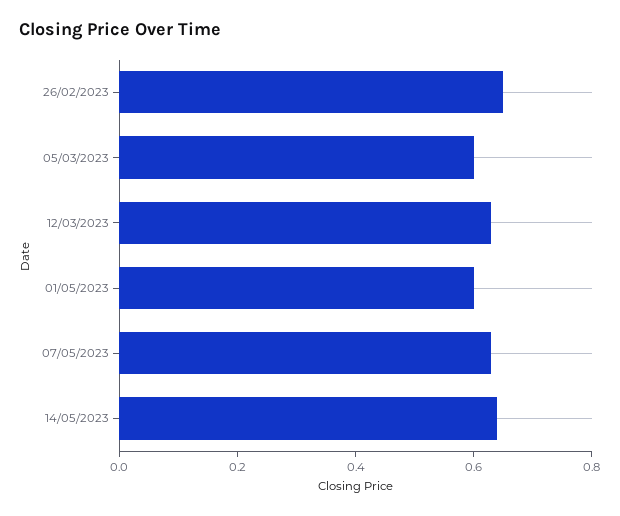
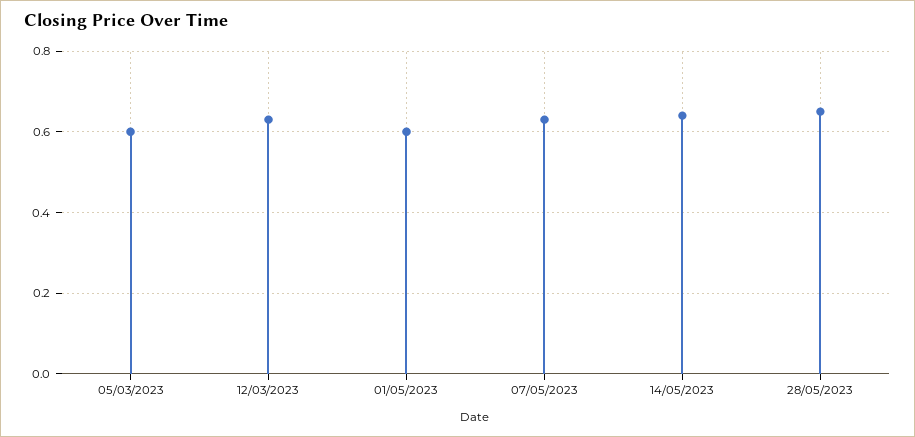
26/02/2023: 0.65 -> none
28/05/2023: none -> 0.65

